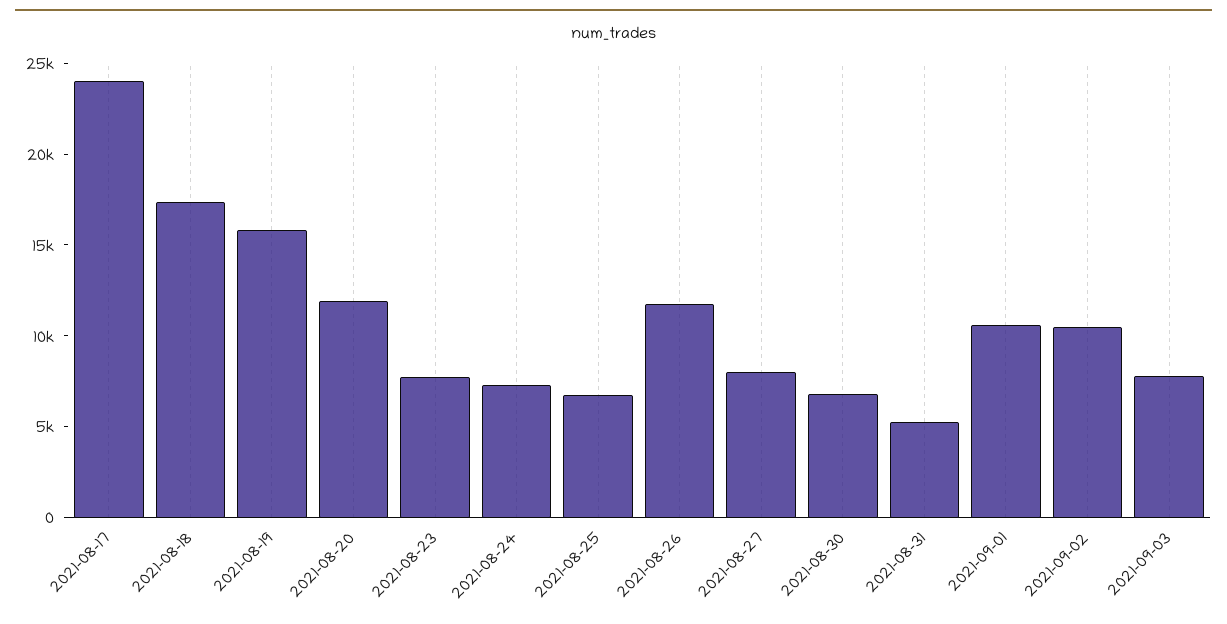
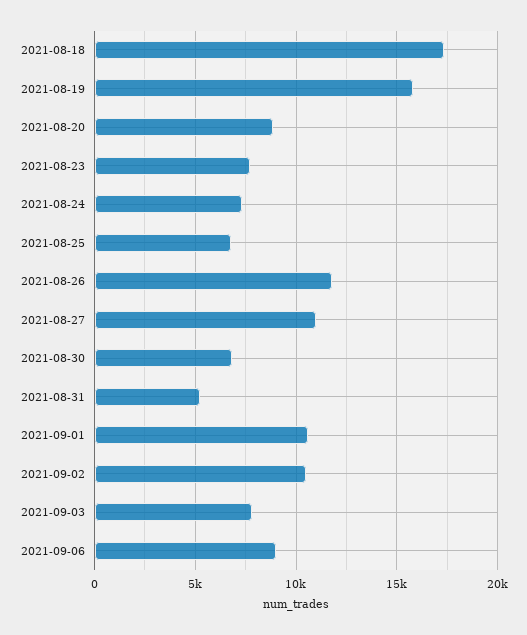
2021-08-17: 24000 -> none
2021-08-20: 12000 -> 9000
2021-08-27: 8000 -> 11000
2021-09-06: none -> 9000

